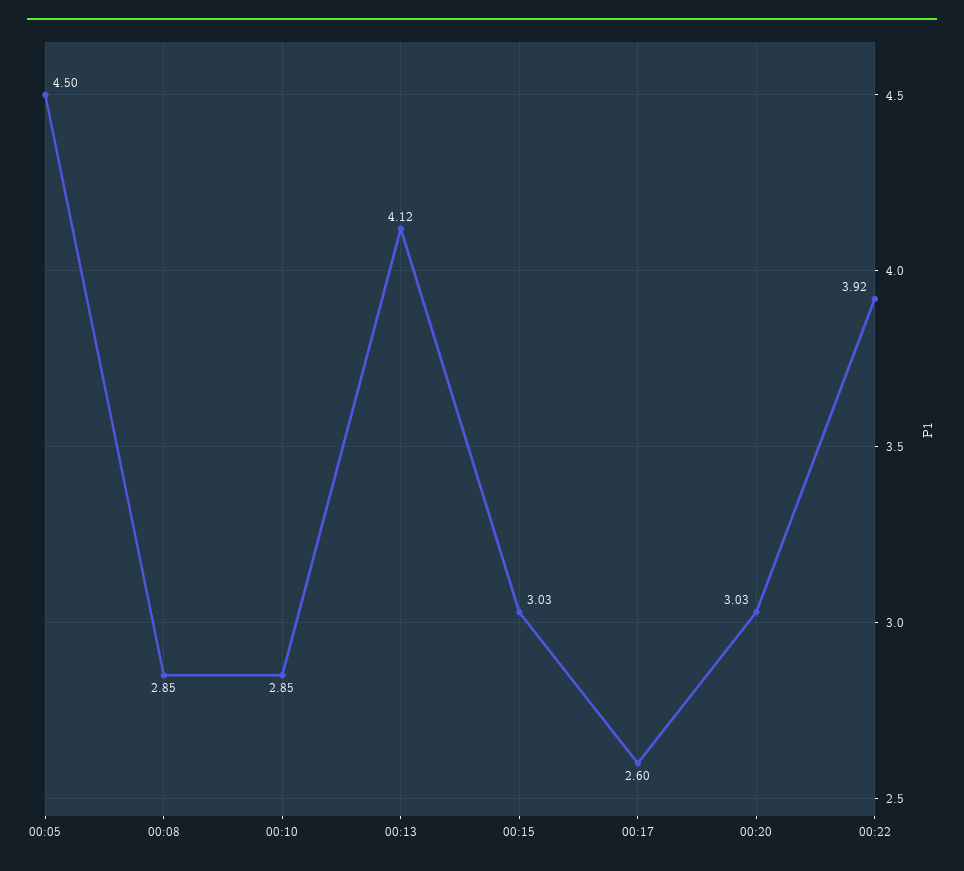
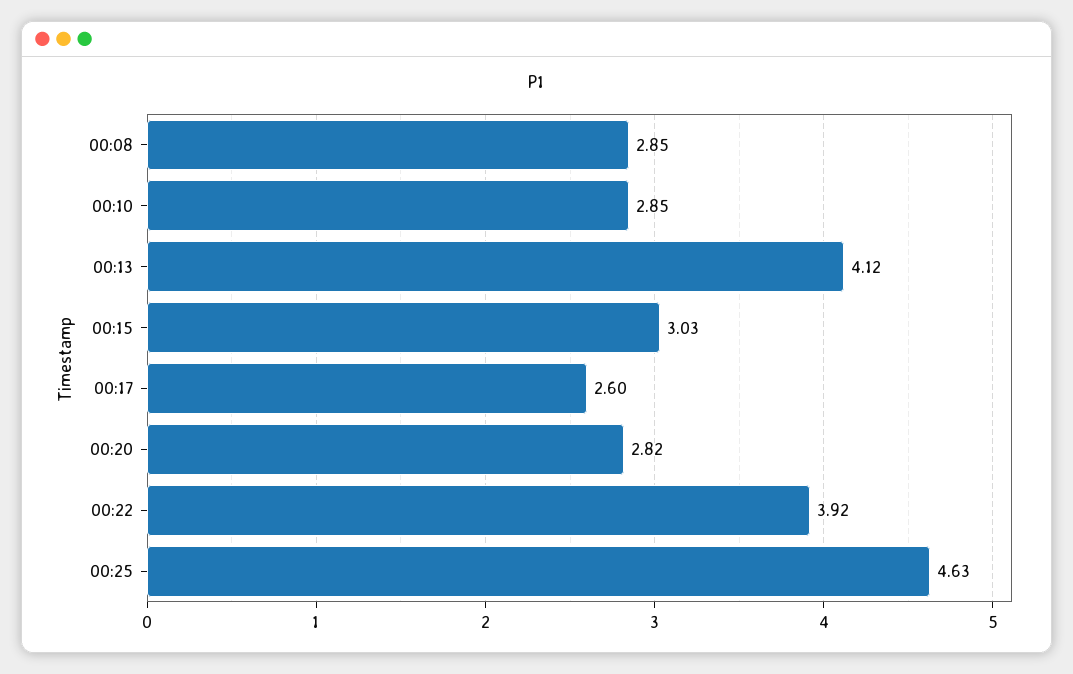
00:05: 4.5 -> none
00:20: 3.03 -> 2.82
00:25: none -> 4.63

